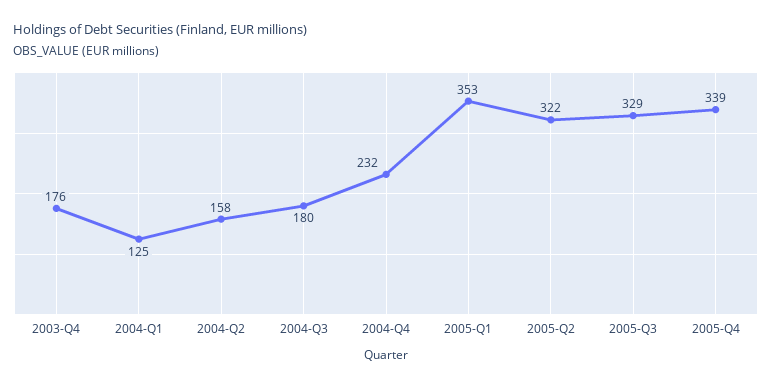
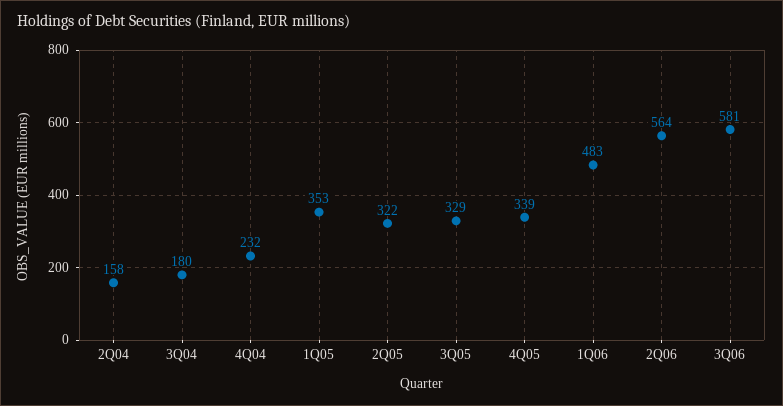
2003-Q4: 176 -> none
2004-Q1: 125 -> none
1Q06: none -> 483
2Q06: none -> 564
3Q06: none -> 581

